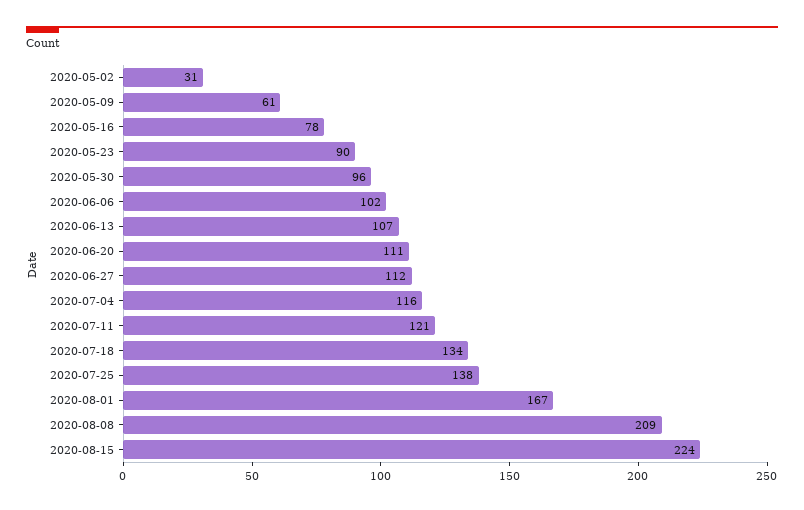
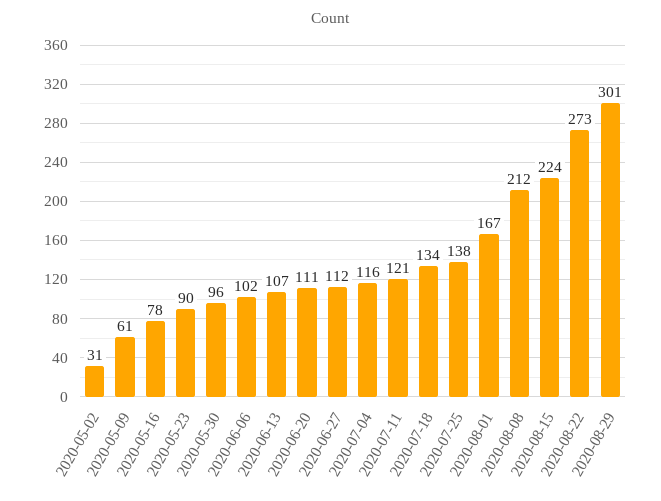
2020-08-08: 209 -> 212
2020-08-22: none -> 273
2020-08-29: none -> 301

